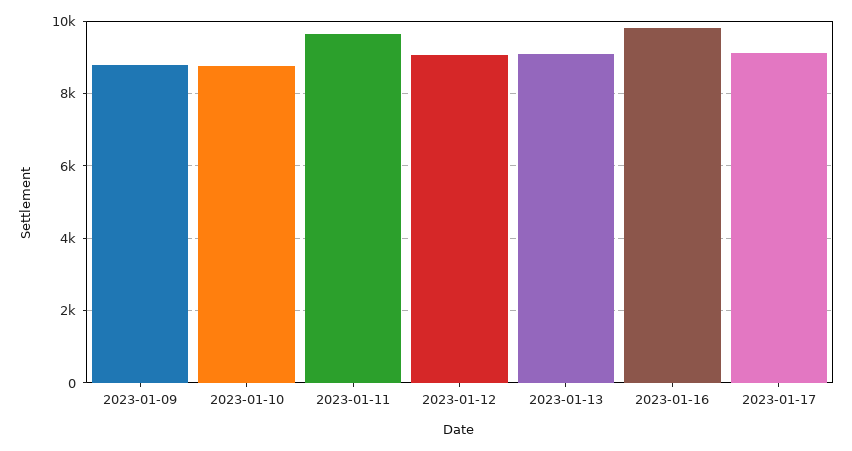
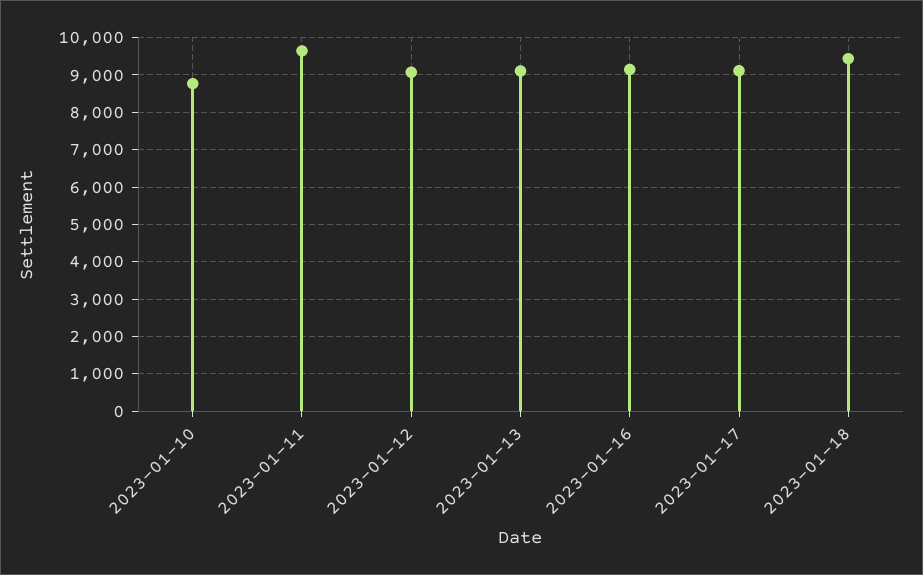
2023-01-09: 8800 -> none
2023-01-16: 9800 -> 9200
2023-01-18: none -> 9400

